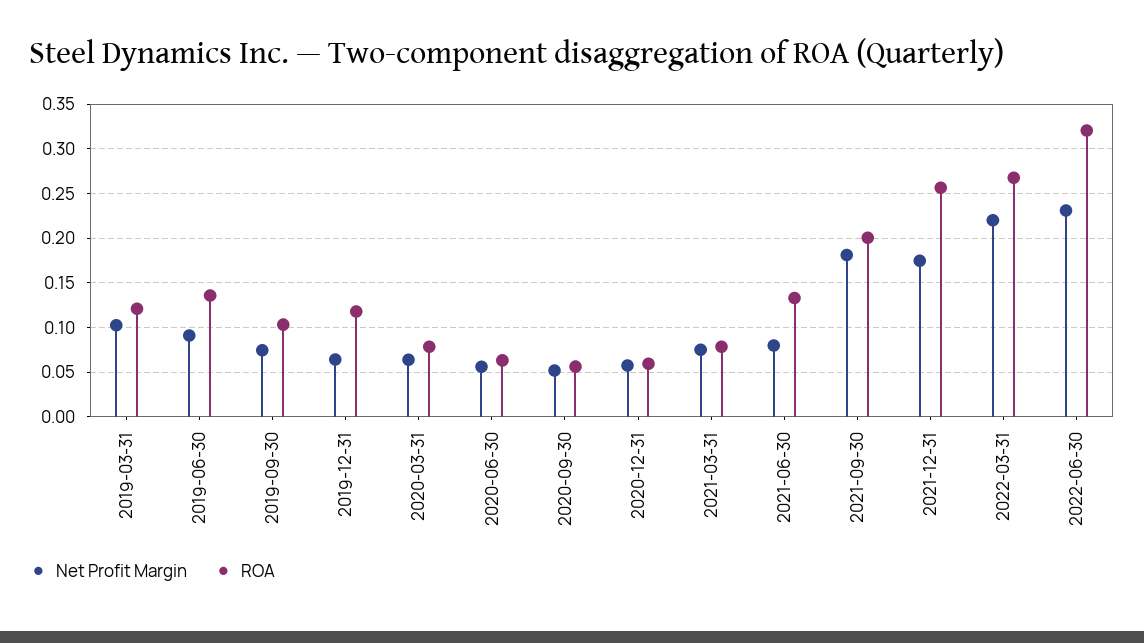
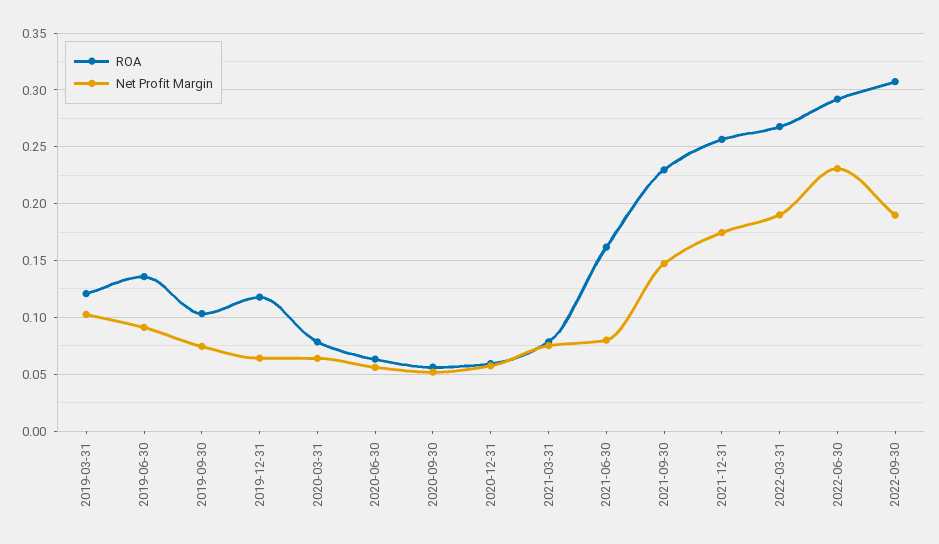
ROA, 2021-06-30: 0.13 -> 0.16
Net Profit Margin, 2021-09-30: 0.18 -> 0.15
ROA, 2021-09-30: 0.2 -> 0.23
Net Profit Margin, 2022-03-31: 0.22 -> 0.19
ROA, 2022-06-30: 0.32 -> 0.29
ROA, 2022-09-30: none -> 0.31
Net Profit Margin, 2022-09-30: none -> 0.19

